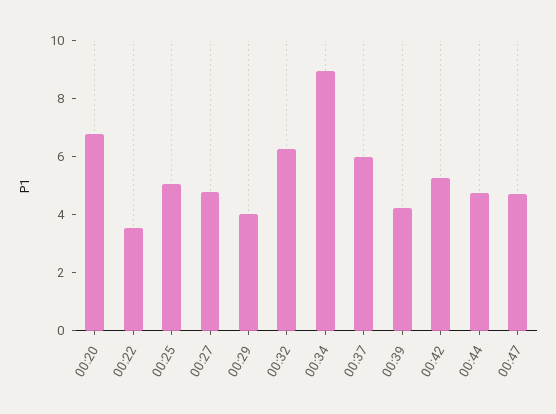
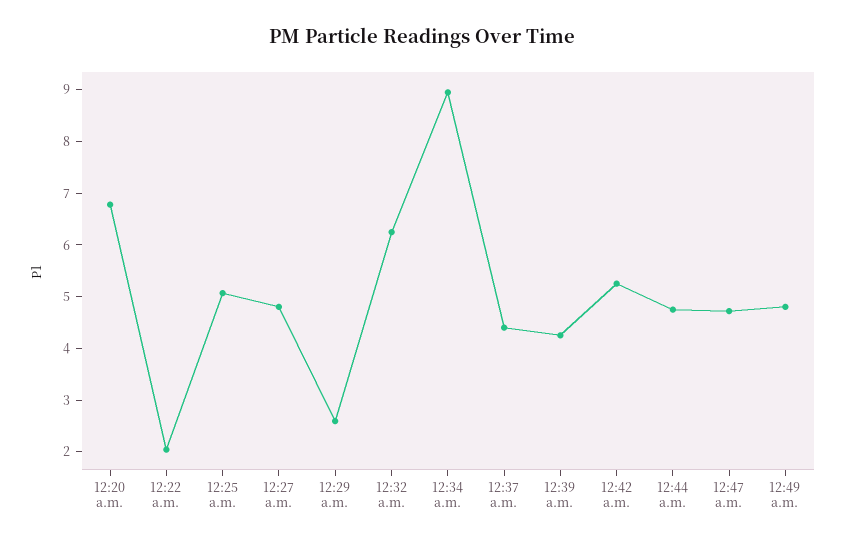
00:22: 3.5 -> 2
00:29: 4 -> 2.6
00:37: 6 -> 4.4
12:49 a.m.: none -> 4.8

